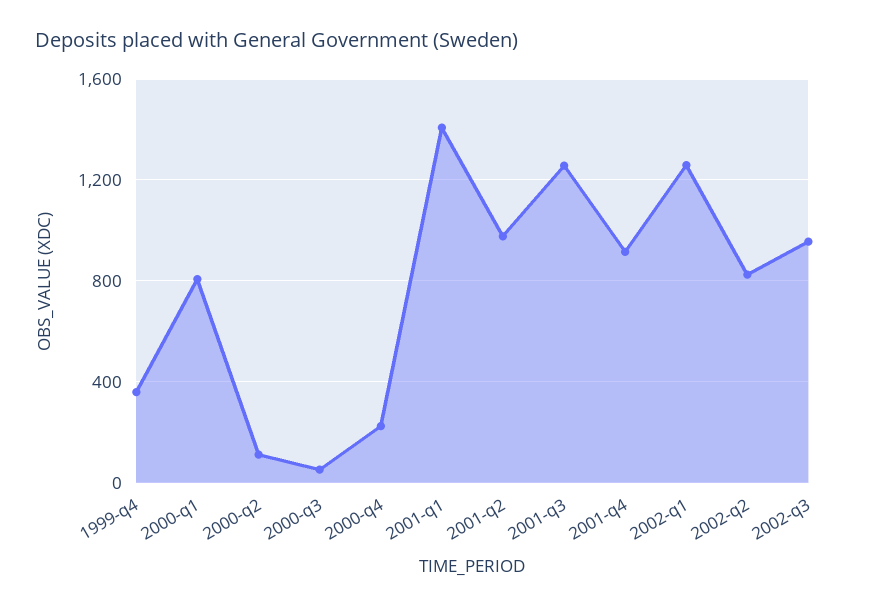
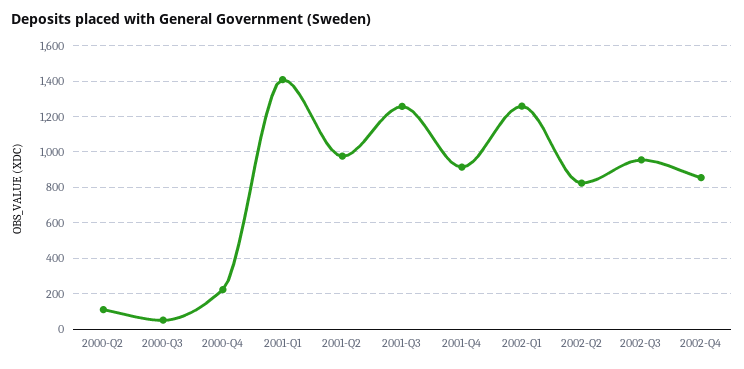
1999-q4: 350 -> none
2000-q1: 800 -> none
2002-Q4: none -> 850

